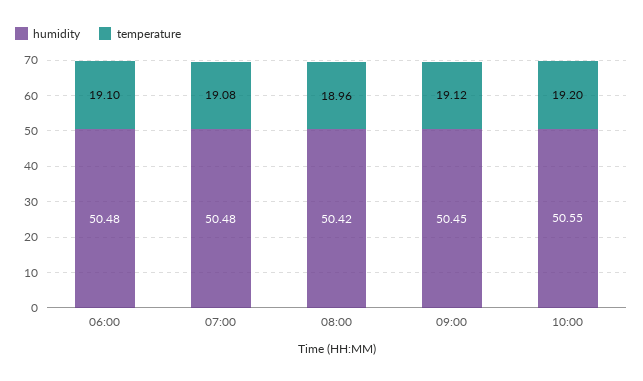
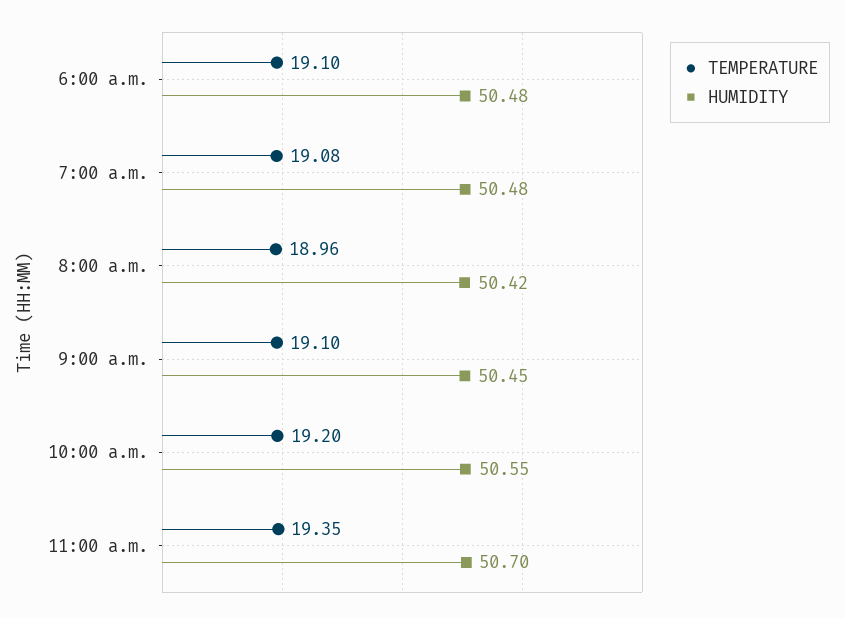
temperature, 09:00: 19.12 -> 19.1
temperature, 11:00 a.m.: none -> 19.35
humidity, 11:00 a.m.: none -> 50.7

